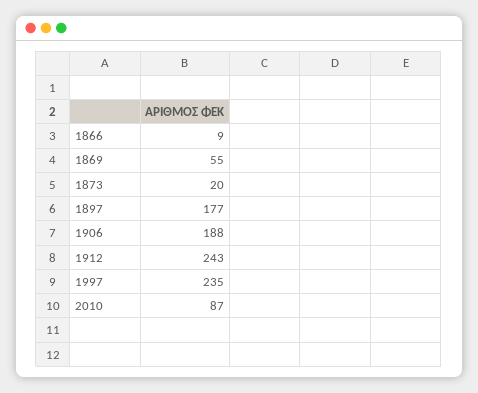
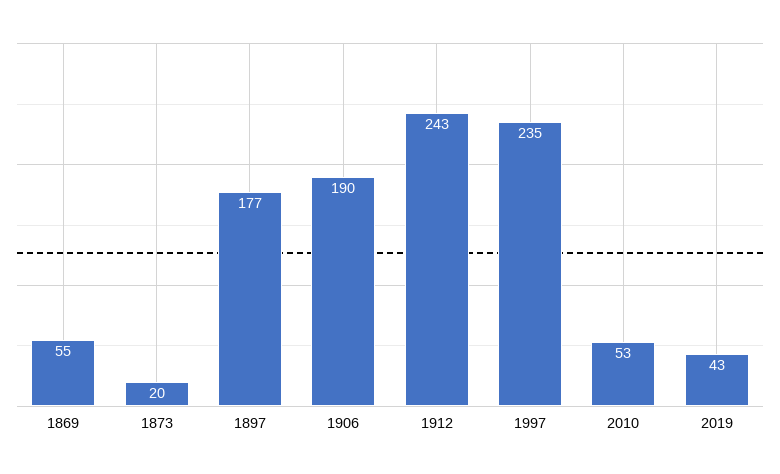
1866: 9 -> none
1906: 188 -> 190
2010: 87 -> 53
2019: none -> 43

